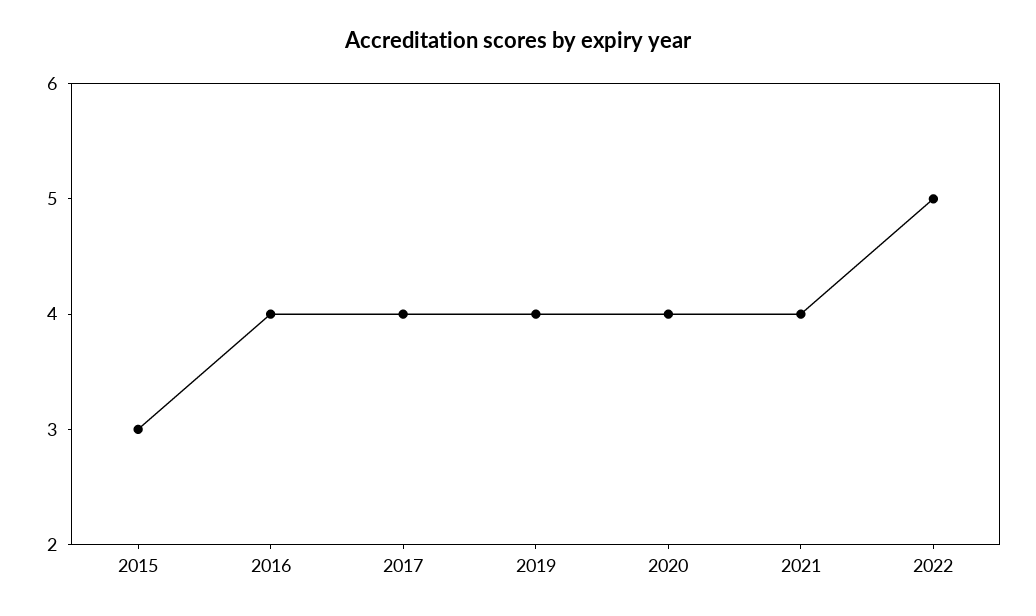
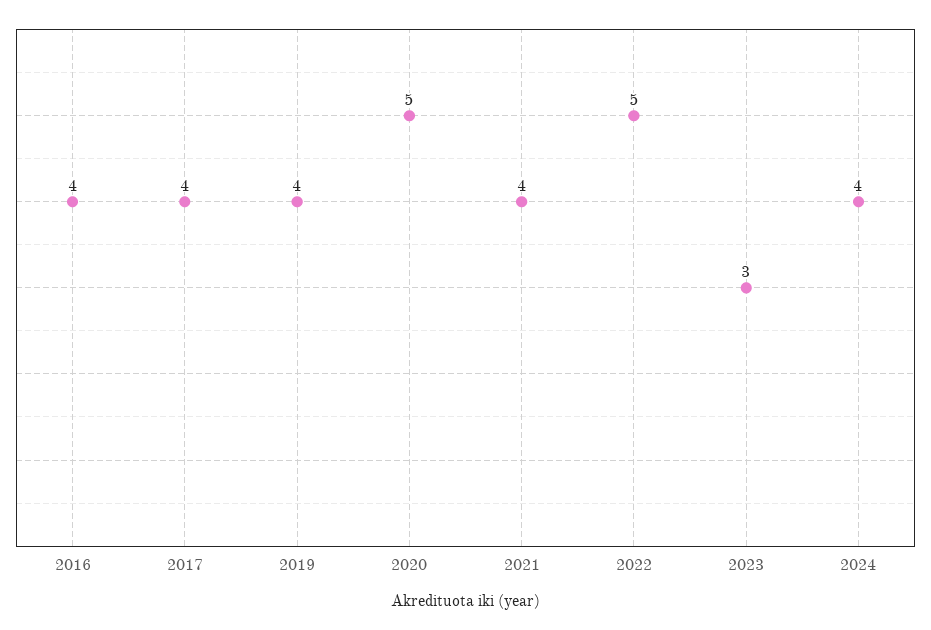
2015: 3 -> none
2020: 4 -> 5
2023: none -> 3
2024: none -> 4

